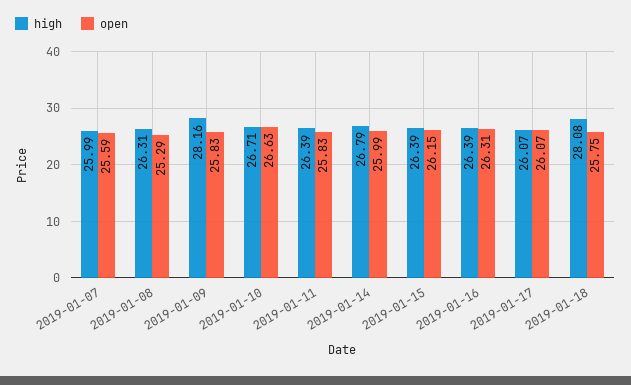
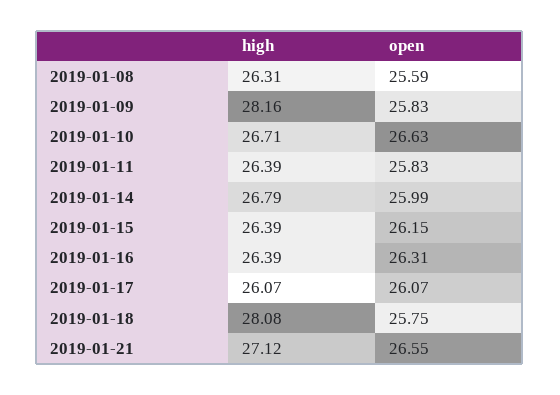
high, 2019-01-07: 25.99 -> none
open, 2019-01-07: 25.59 -> none
open, 2019-01-08: 25.29 -> 25.59
high, 2019-01-21: none -> 27.12
open, 2019-01-21: none -> 26.55

